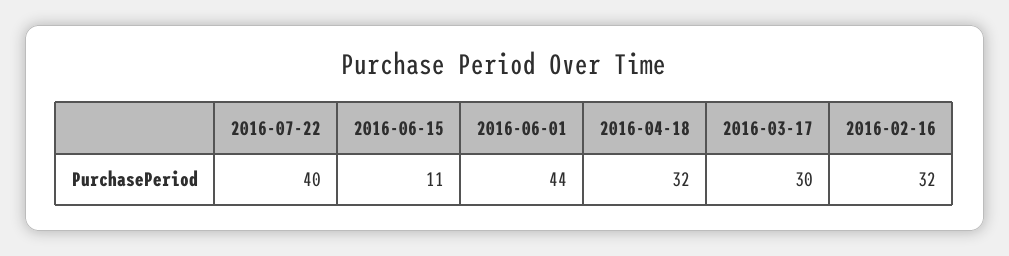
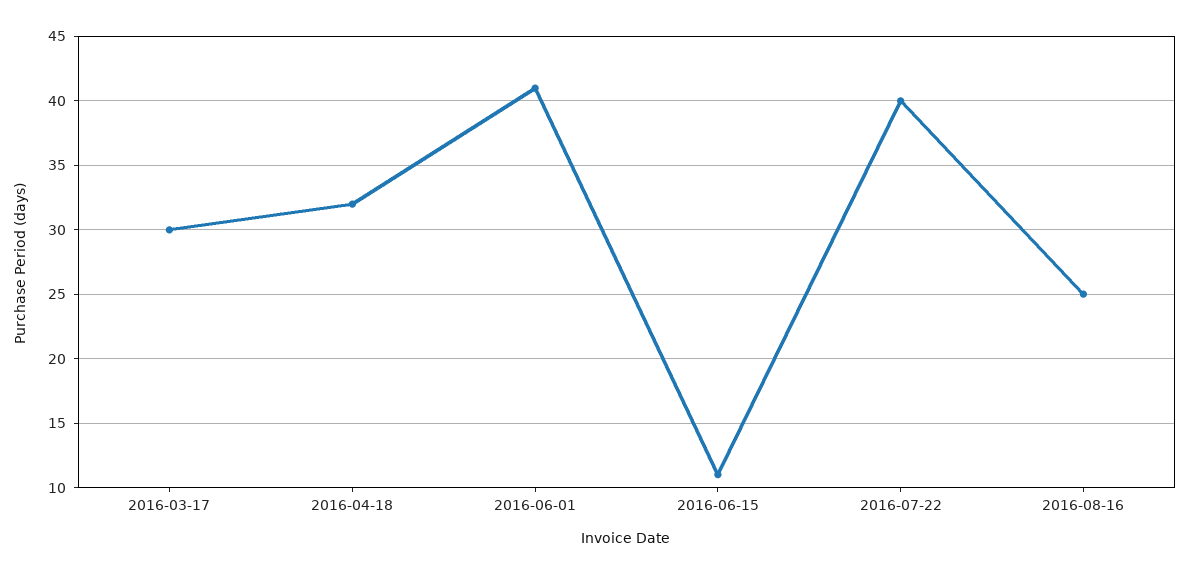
2016-06-01: 44 -> 41
2016-02-16: 32 -> none
2016-08-16: none -> 25

